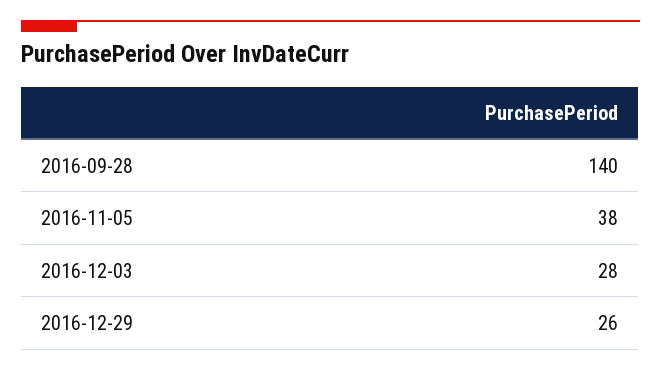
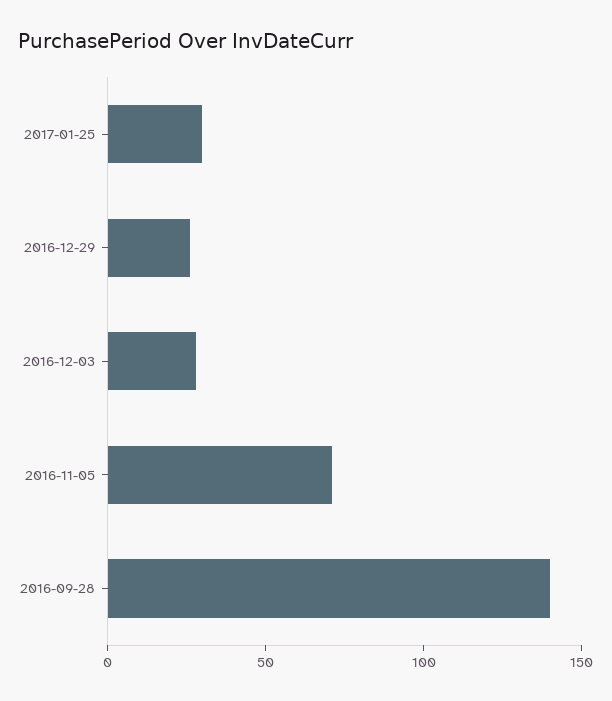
2016-11-05: 38 -> 70
2017-01-25: none -> 30

